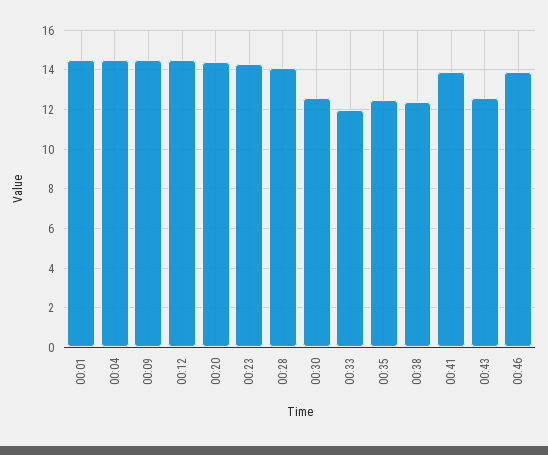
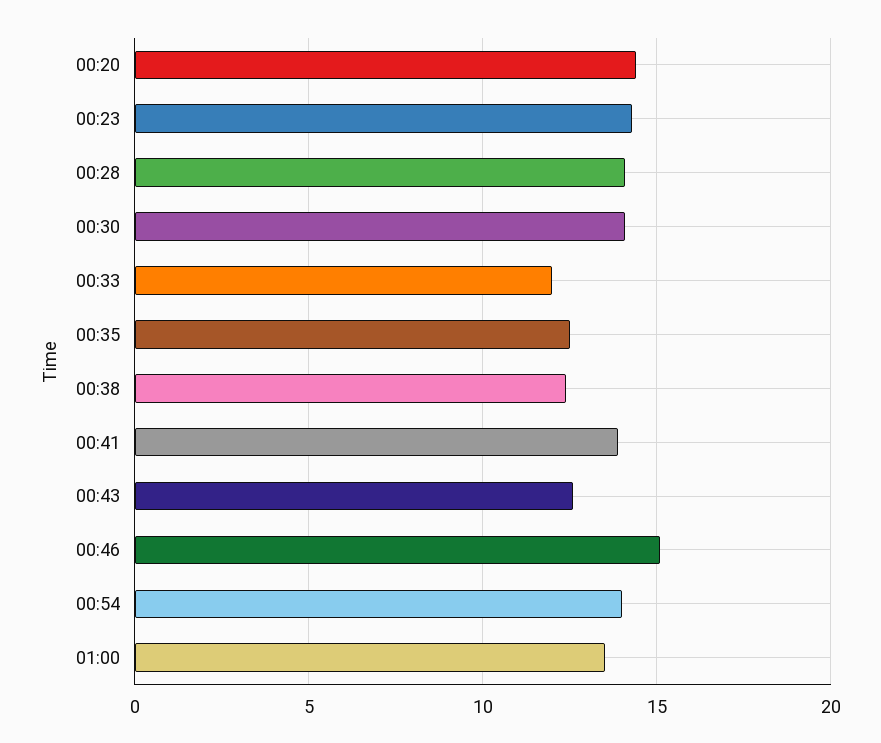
00:01: 14.5 -> none
00:04: 14.5 -> none
00:09: 14.5 -> none
00:12: 14.5 -> none
00:30: 12.5 -> 14
00:46: 14 -> 15
00:54: none -> 14
01:00: none -> 13.5

